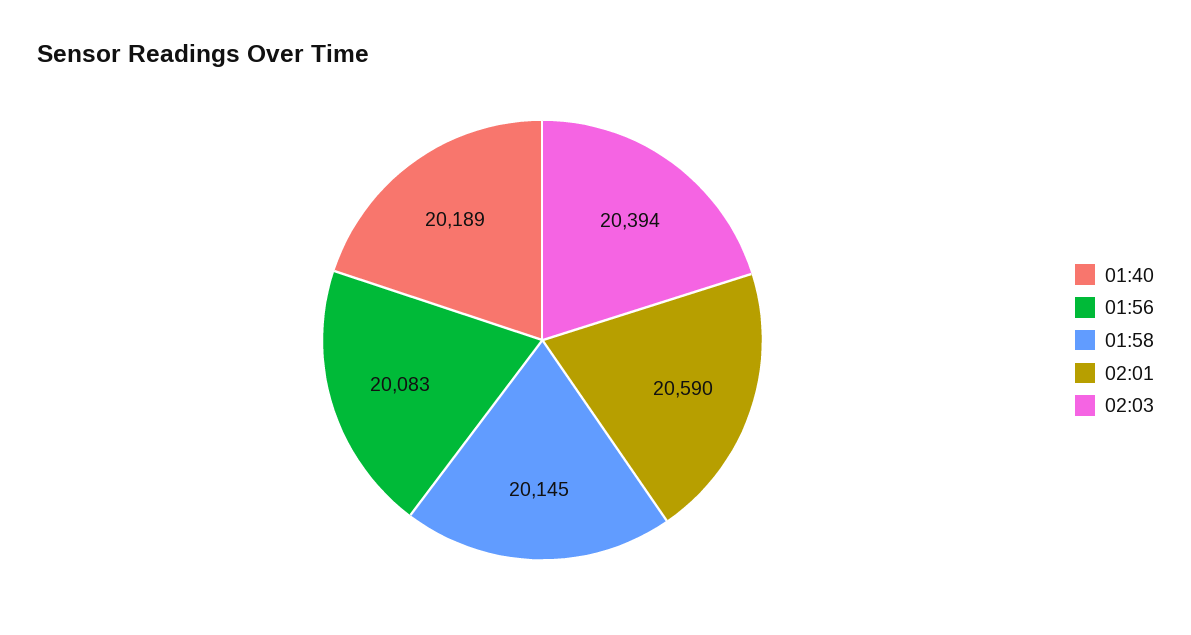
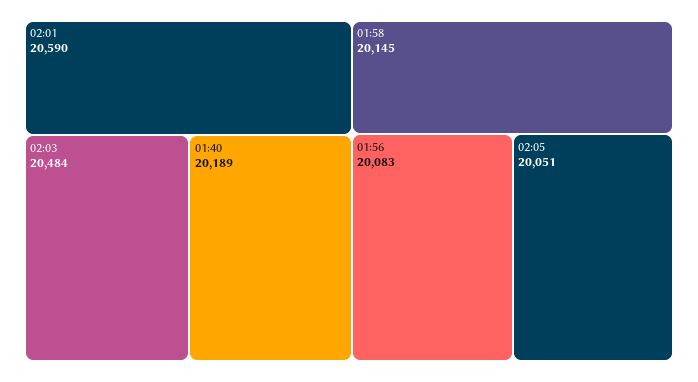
02:03: 20394 -> 20484
02:05: none -> 20051

